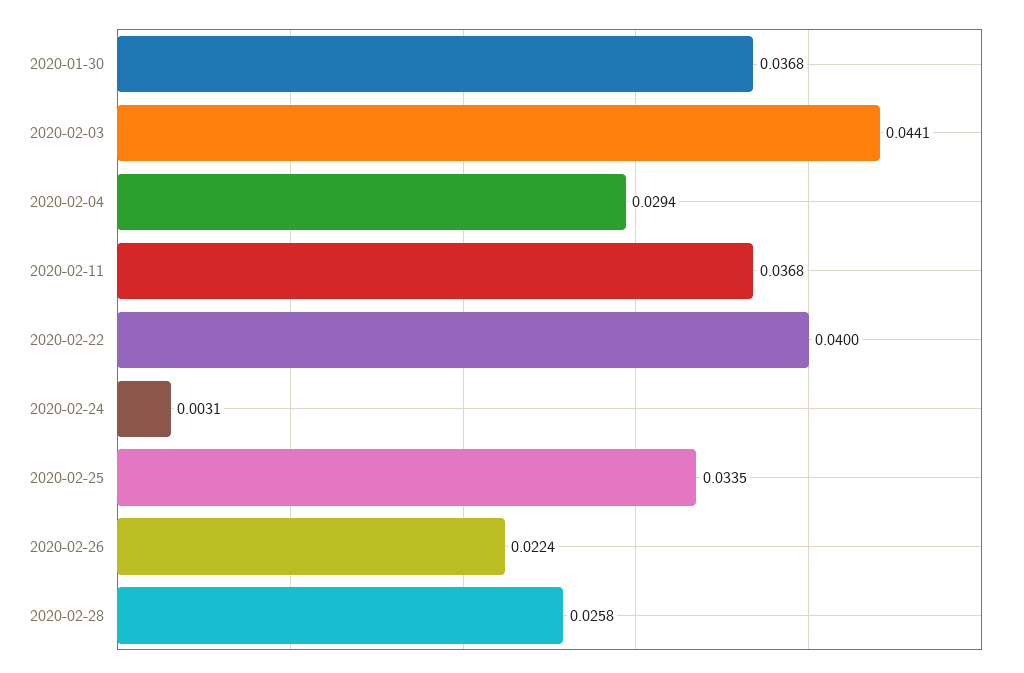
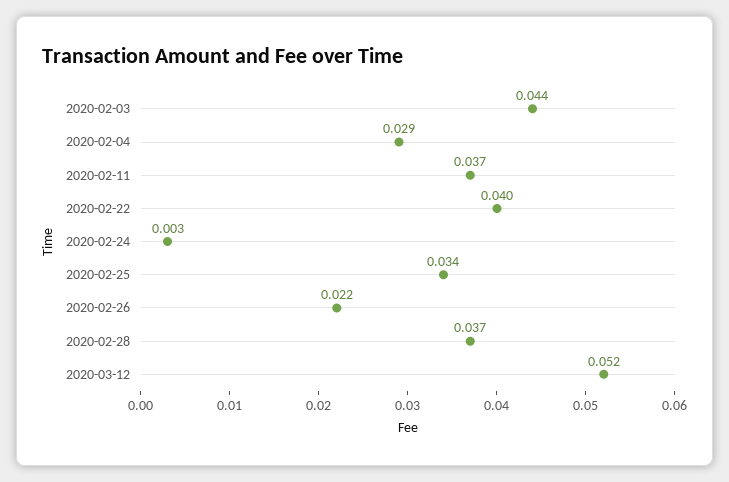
2020-01-30: 0.0368 -> none
2020-02-28: 0.0258 -> 0.037
2020-03-12: none -> 0.052

